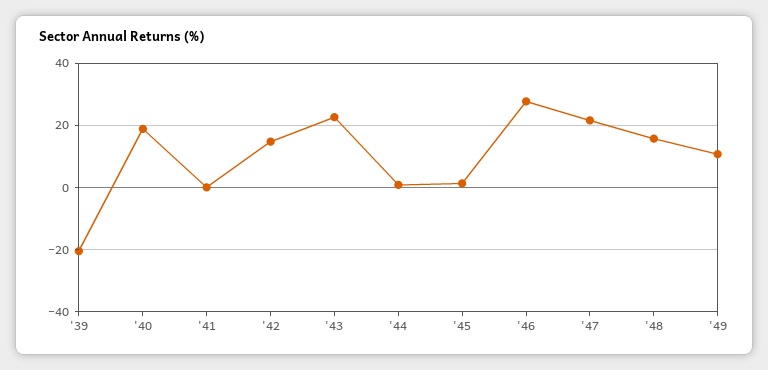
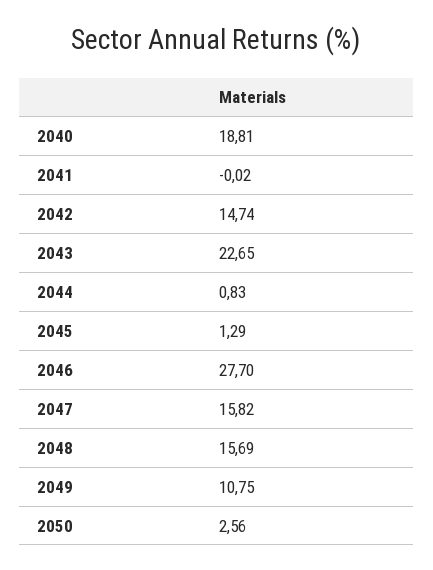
'39: -20 -> none
'47: 22 -> 15.82
2050: none -> 2.56

